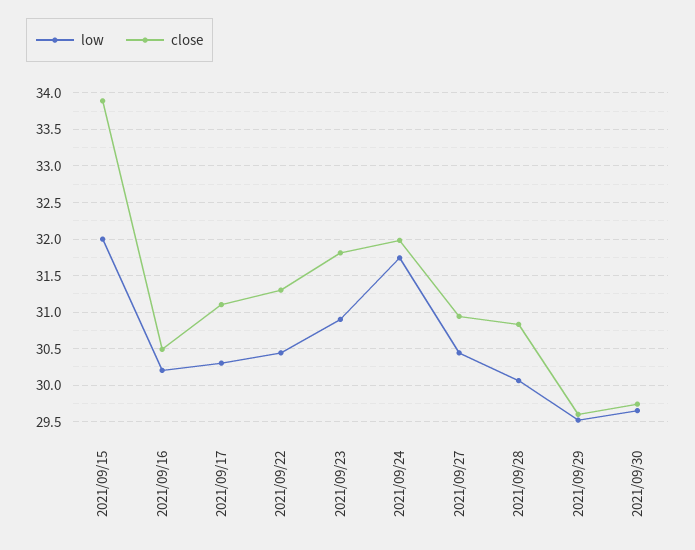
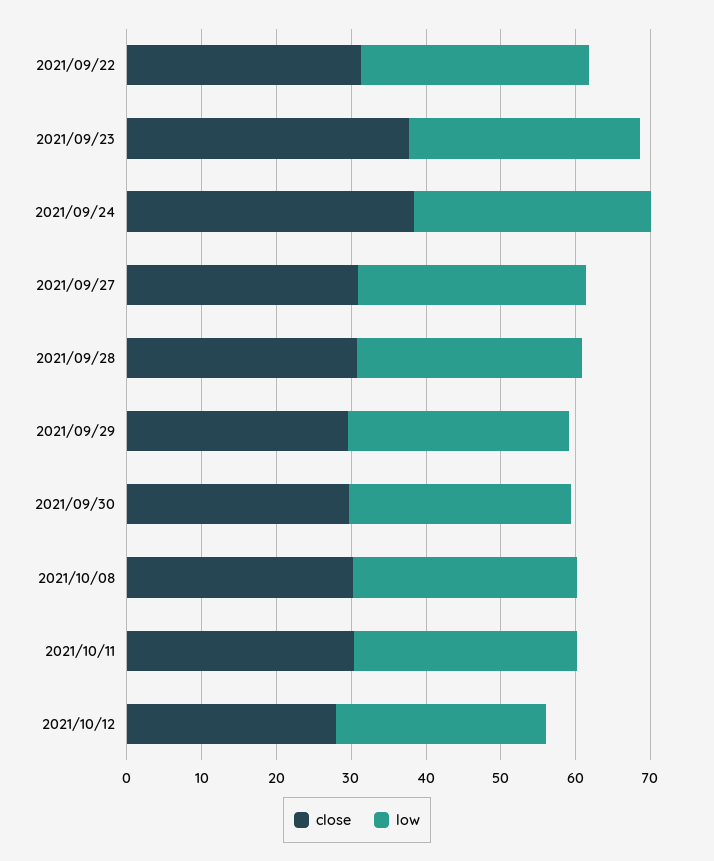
low, 2021/09/15: 32 -> none
close, 2021/09/15: 33.9 -> none
low, 2021/09/16: 30.2 -> none
close, 2021/09/16: 30.5 -> none
low, 2021/09/17: 30.3 -> none
close, 2021/09/17: 31.1 -> none
close, 2021/09/23: 31.8 -> 38
close, 2021/09/24: 32 -> 38
close, 2021/10/08: none -> 30
low, 2021/10/08: none -> 30
close, 2021/10/11: none -> 30
low, 2021/10/11: none -> 30
close, 2021/10/12: none -> 28
low, 2021/10/12: none -> 28

